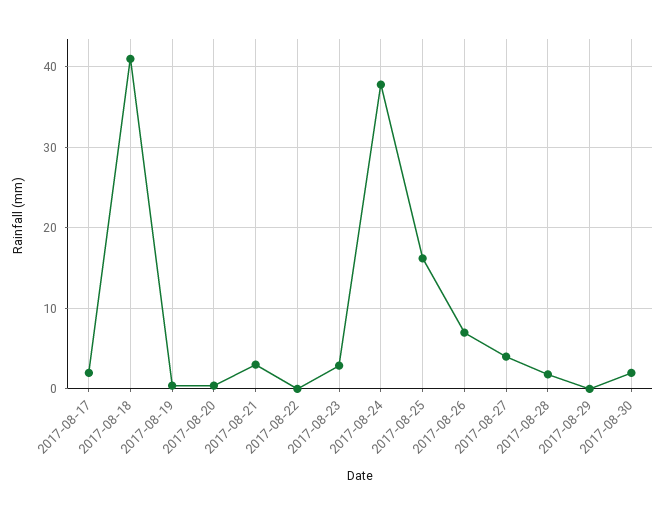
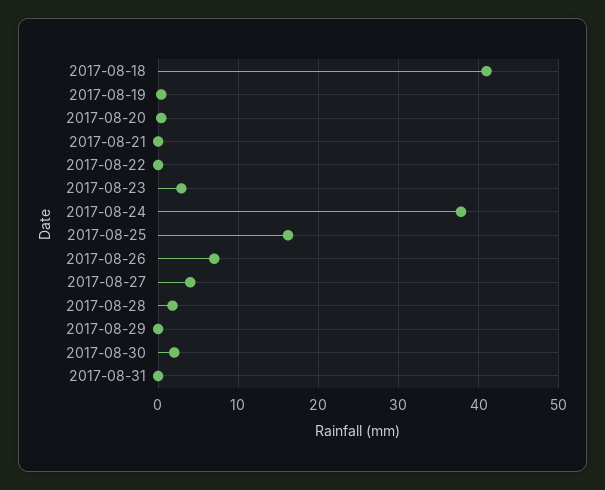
2017-08-17: 2 -> none
2017-08-21: 3 -> 0
2017-08-31: none -> 0

